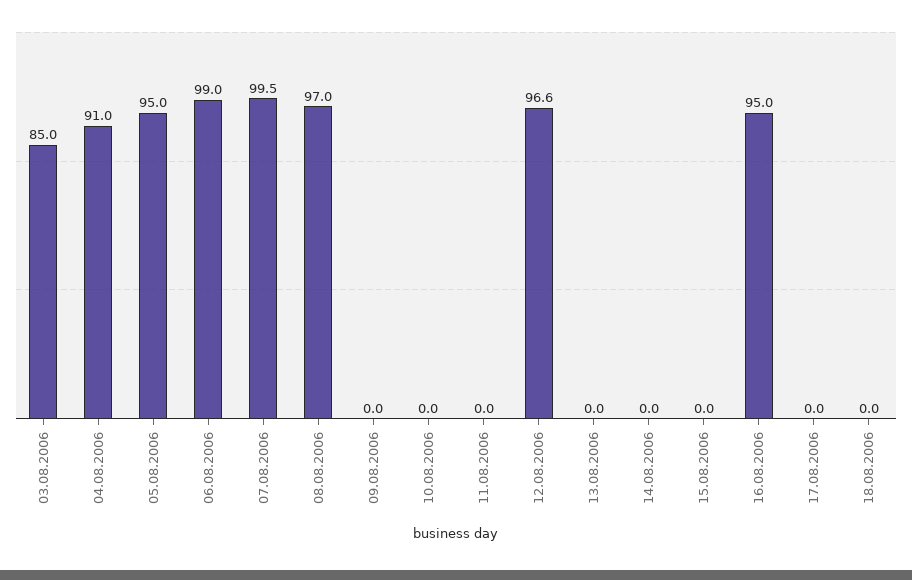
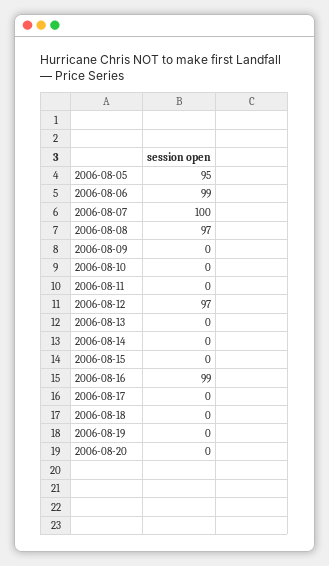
03.08.2006: 85 -> none
04.08.2006: 91 -> none
16.08.2006: 95 -> 99
2006-08-19: none -> 0
2006-08-20: none -> 0

